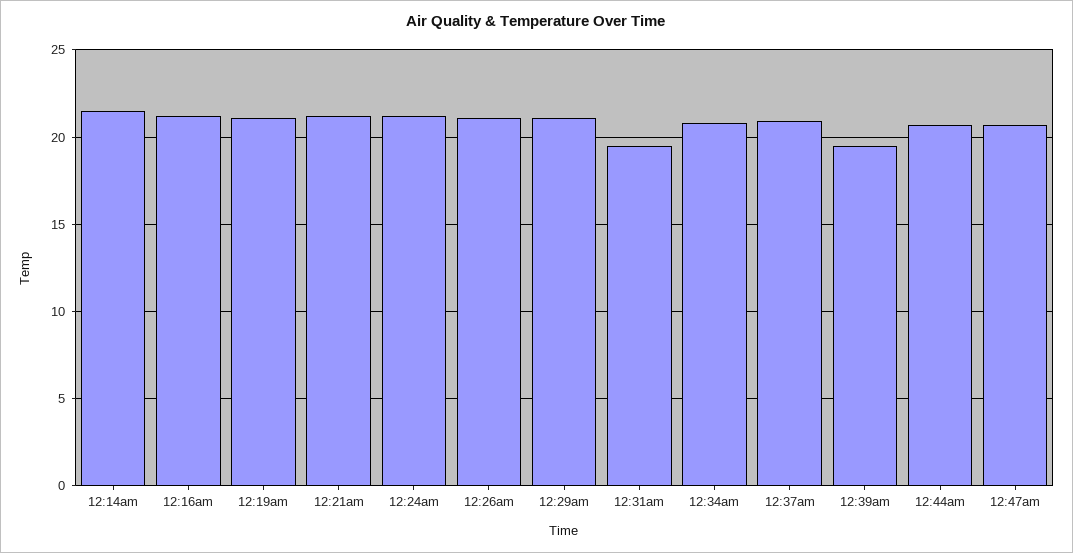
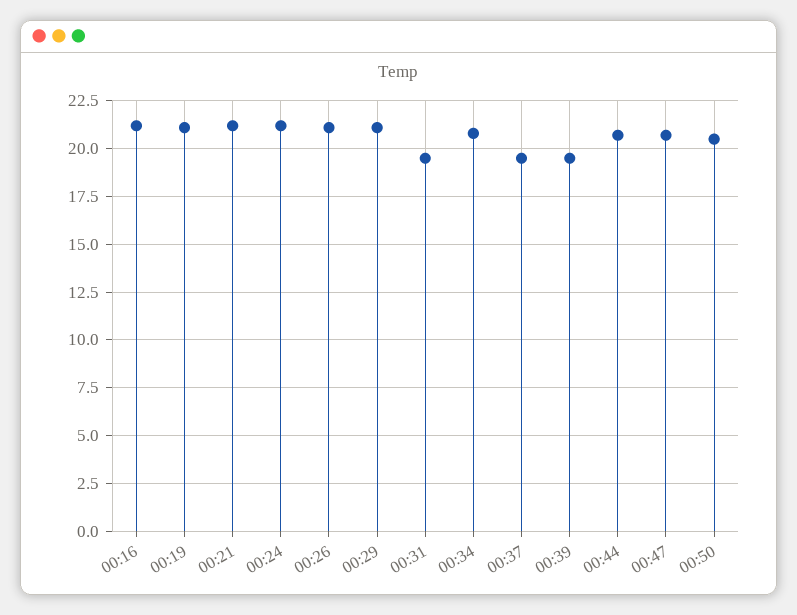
12:14am: 21.5 -> none
12:37am: 21 -> 19.5
00:50: none -> 20.5

